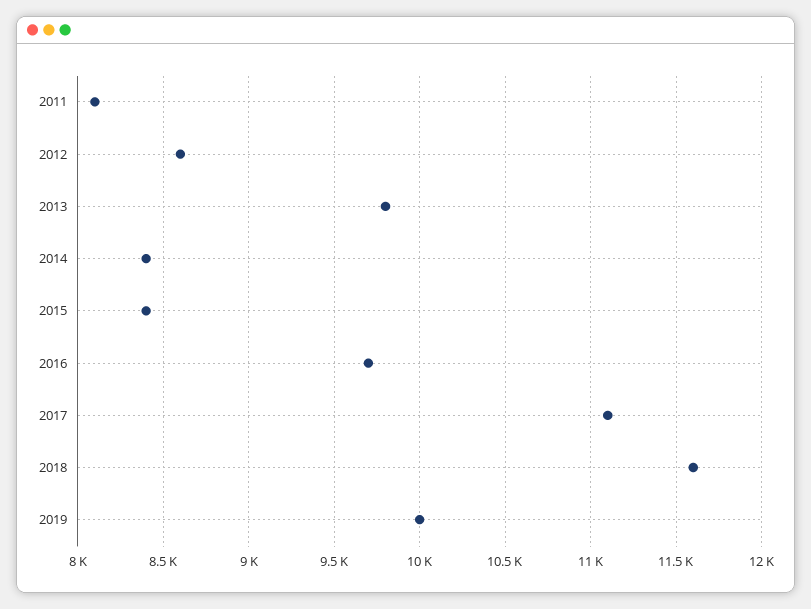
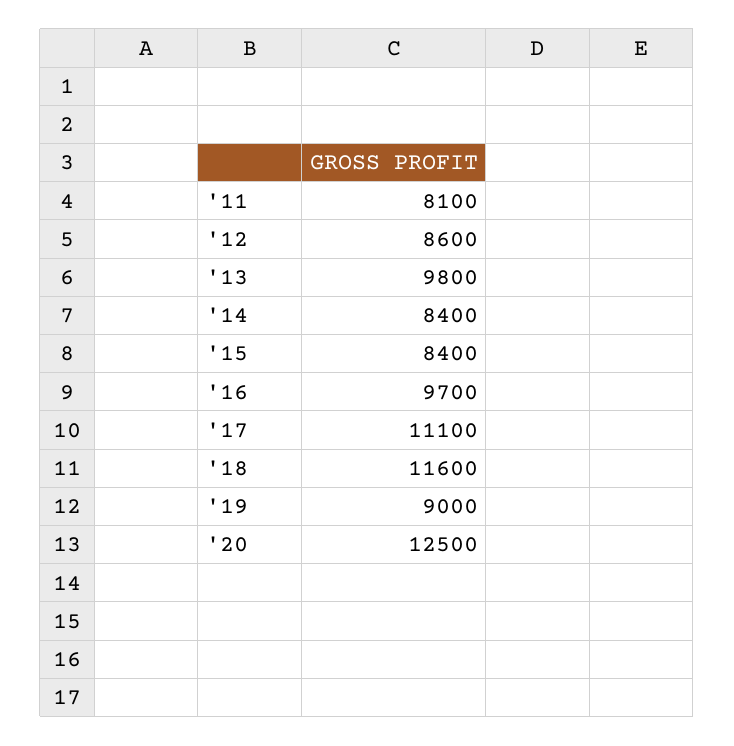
2019: 10000 -> 9000
'20: none -> 12500

